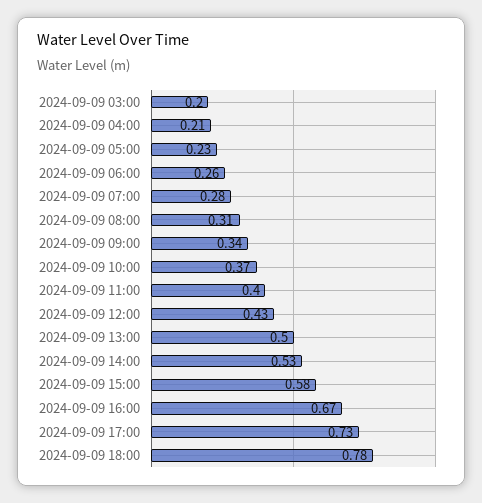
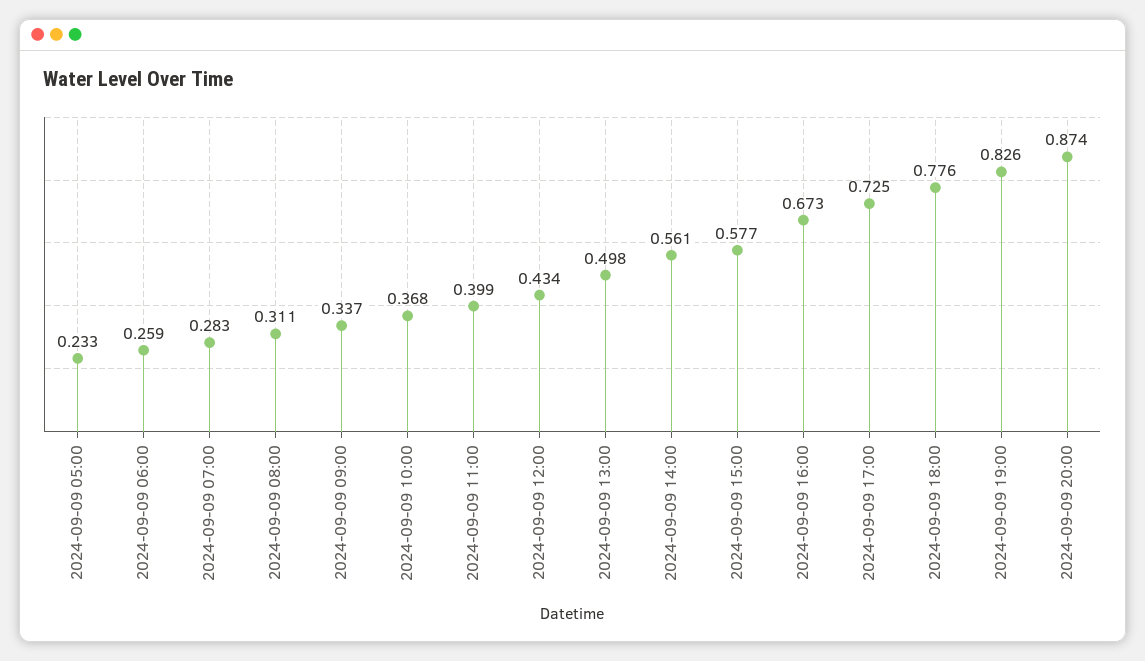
2024-09-09 03:00: 0.2 -> none
2024-09-09 04:00: 0.21 -> none
2024-09-09 14:00: 0.53 -> 0.561
2024-09-09 19:00: none -> 0.826
2024-09-09 20:00: none -> 0.874

